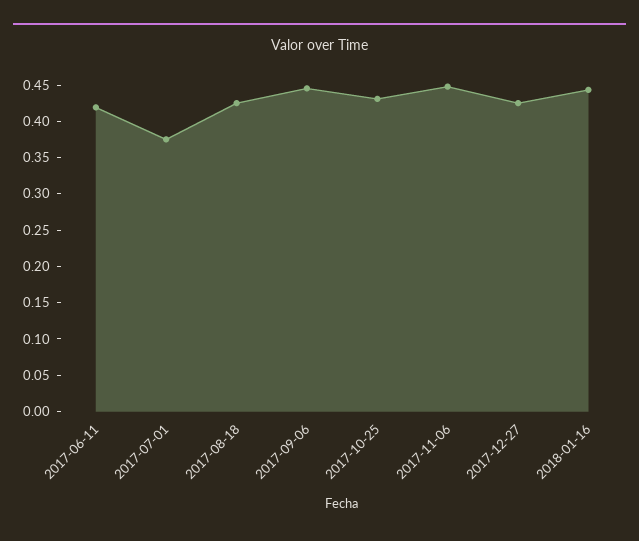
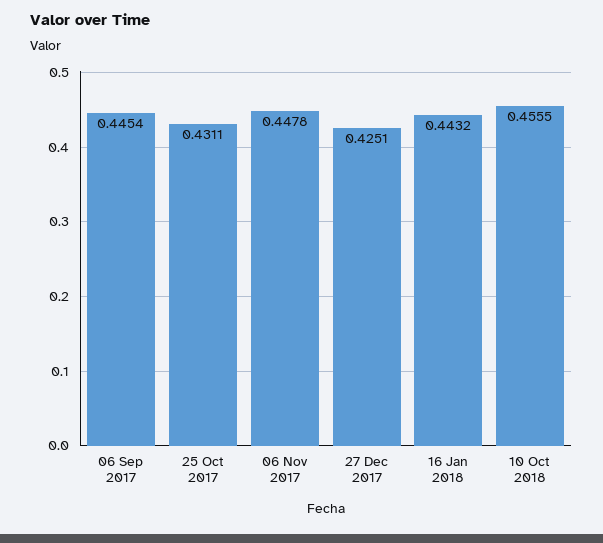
2017-06-11: 0.425 -> none
2017-07-01: 0.375 -> none
2017-08-18: 0.425 -> none
10 Oct 2018: none -> 0.4555

